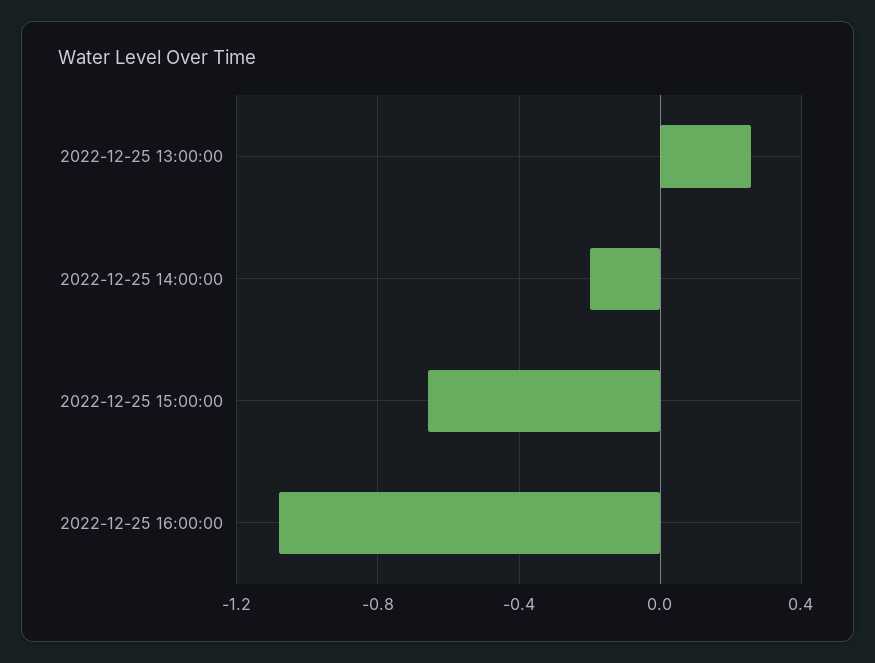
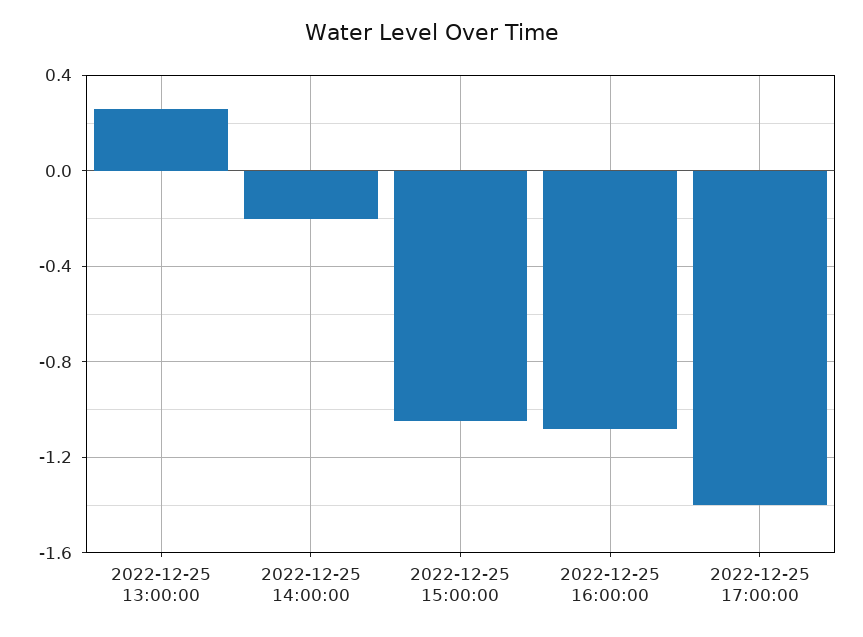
2022-12-25 15:00:00: -0.65 -> -1.05
2022-12-25 17:00:00: none -> -1.4

